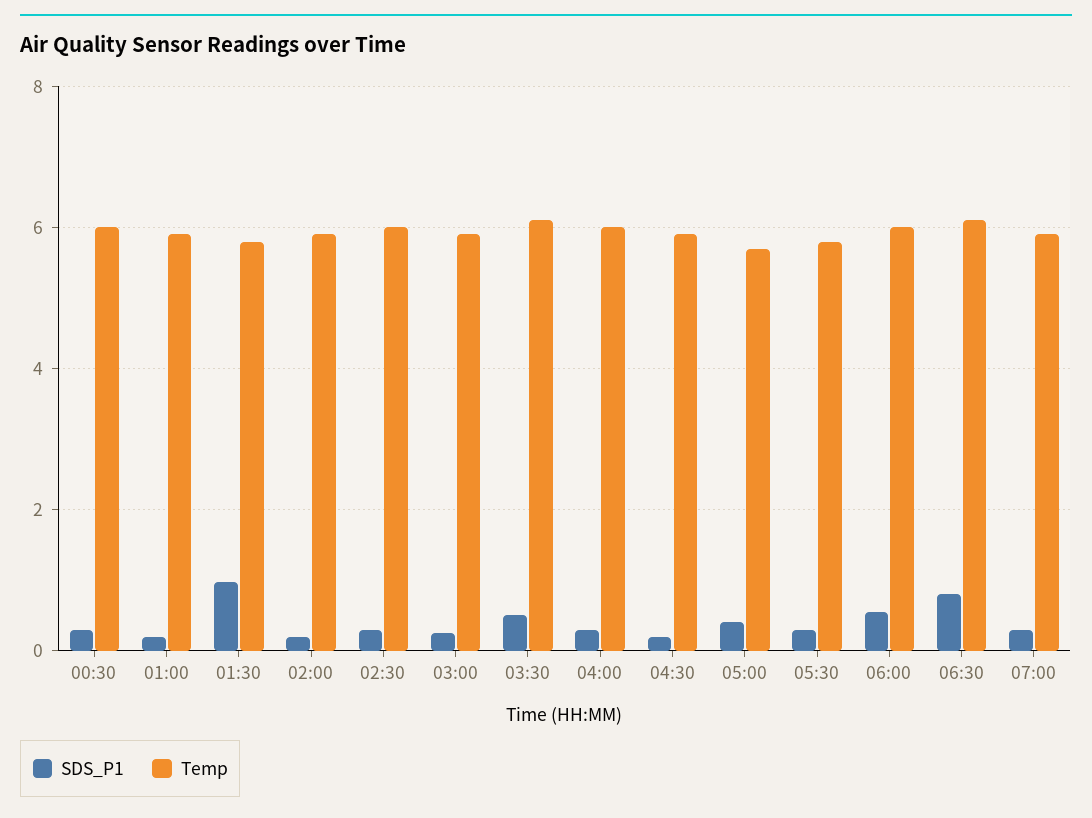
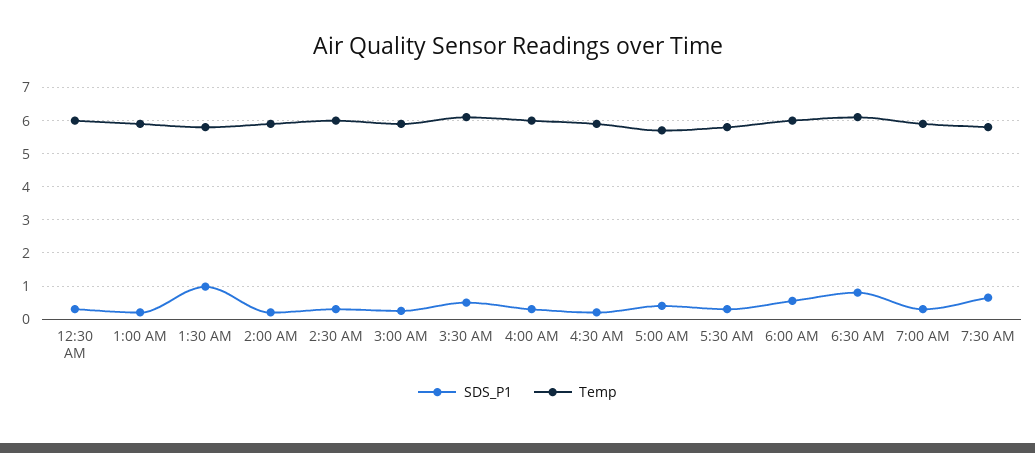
SDS_P1, 7:30 AM: none -> 0.6
Temp, 7:30 AM: none -> 5.8

